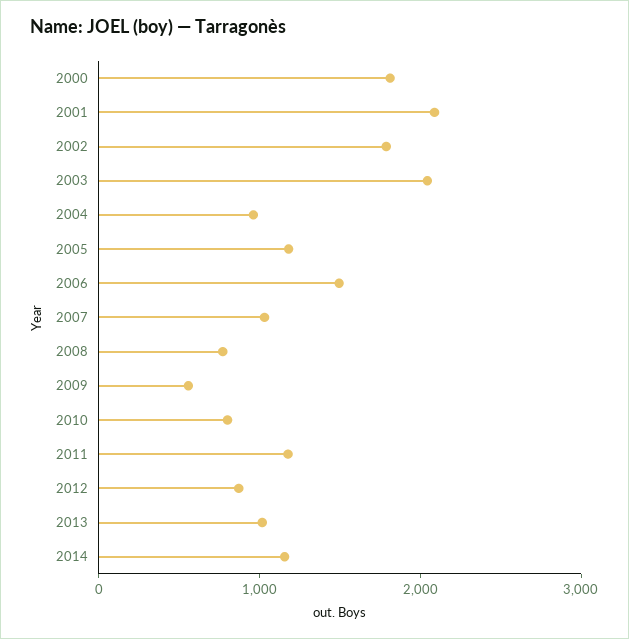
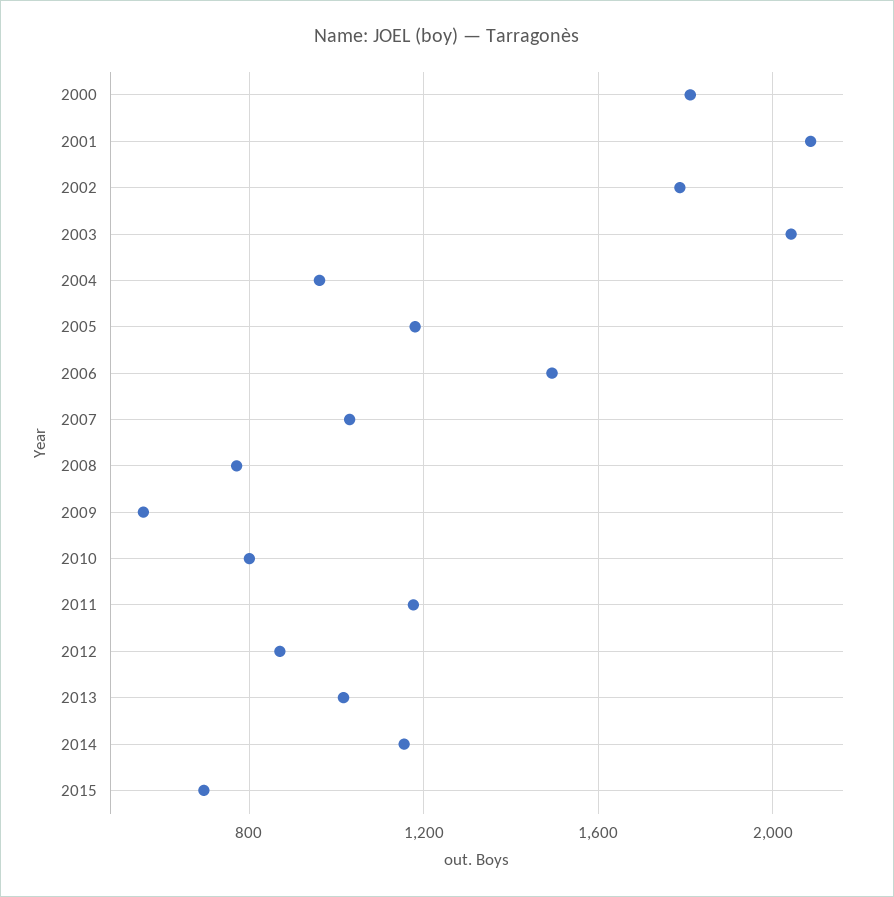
2015: none -> 700

